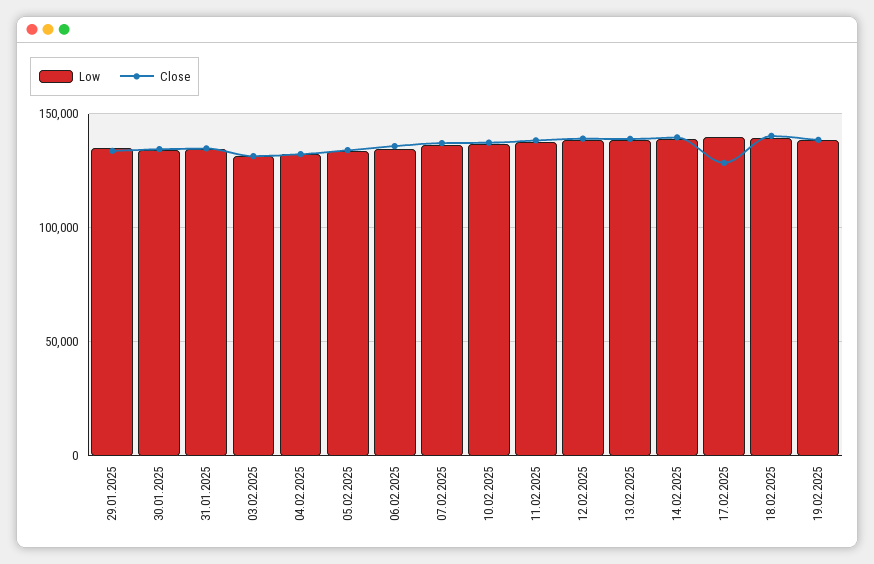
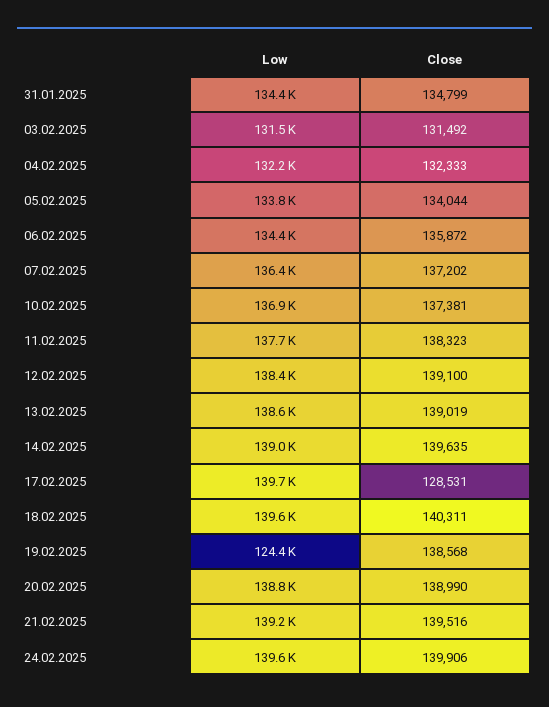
Low, 29.01.2025: 135000 -> none
Close, 29.01.2025: 135000 -> none
Low, 30.01.2025: 135000 -> none
Close, 30.01.2025: 135000 -> none
Low, 19.02.2025: 140000 -> 124400
Low, 20.02.2025: none -> 138800
Close, 20.02.2025: none -> 138990
Low, 21.02.2025: none -> 139200
Close, 21.02.2025: none -> 139516
Low, 24.02.2025: none -> 139600
Close, 24.02.2025: none -> 139906

